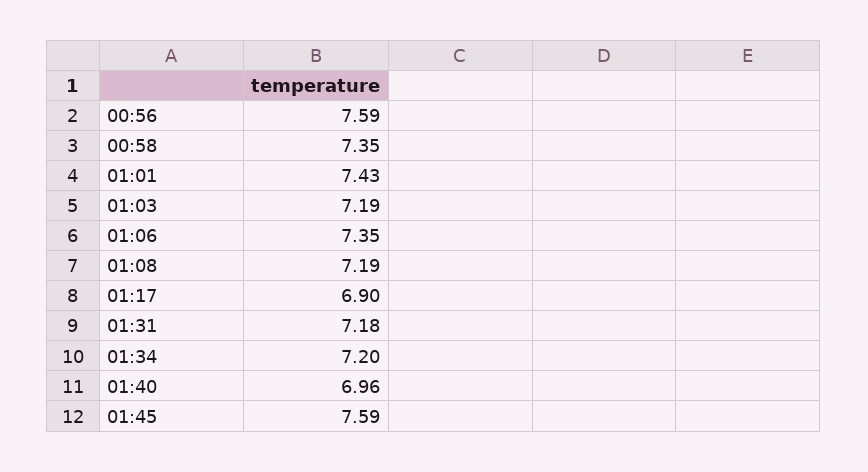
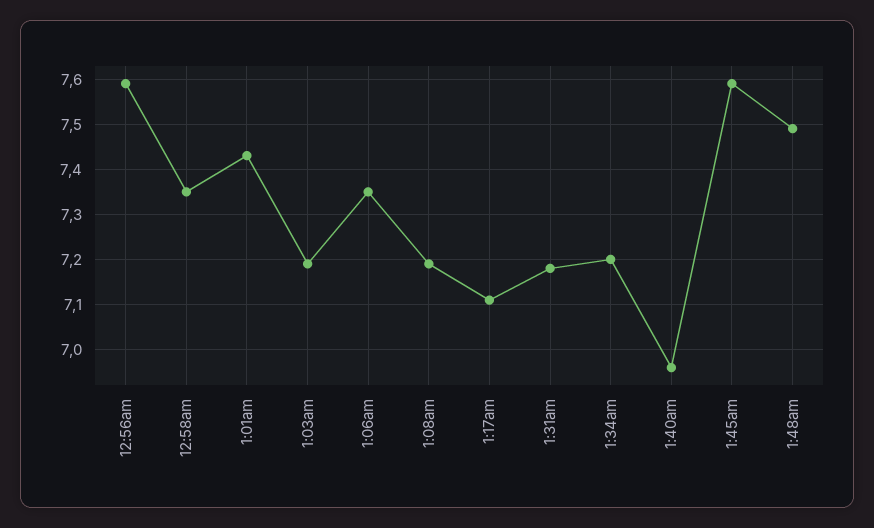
01:17: 6.9 -> 7.1
1:48am: none -> 7.5

